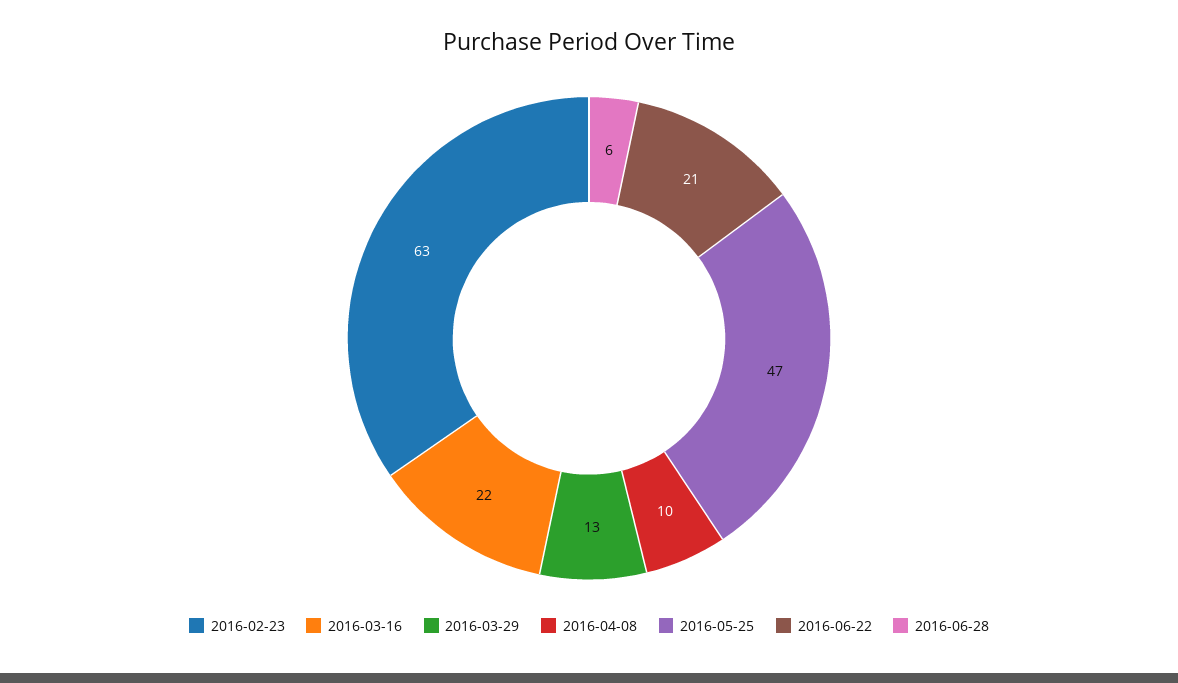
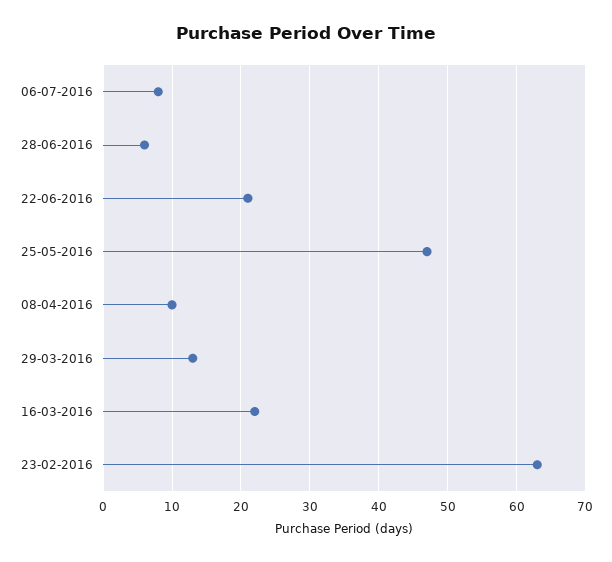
06-07-2016: none -> 8

